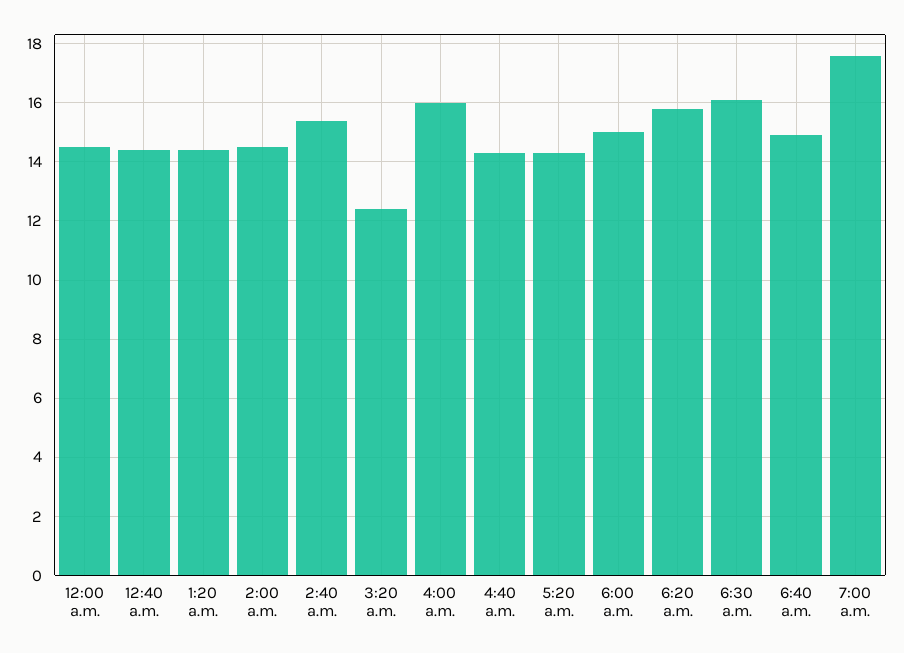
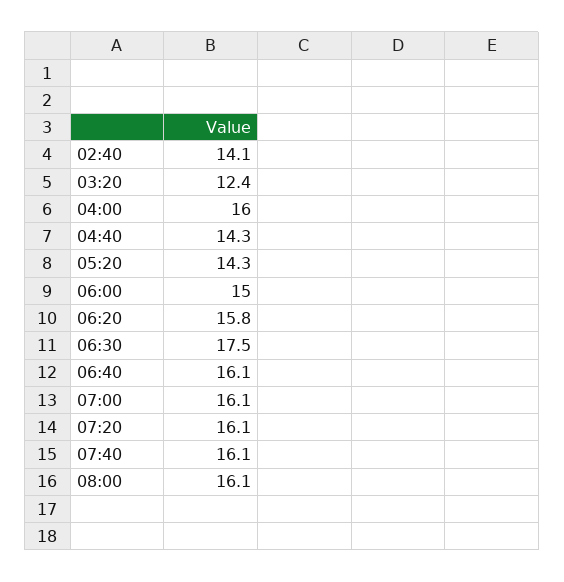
12:00 a.m.: 14.5 -> none
12:40 a.m.: 14.5 -> none
1:20 a.m.: 14.5 -> none
2:00 a.m.: 14.5 -> none
2:40 a.m.: 15.5 -> 14.1
6:30 a.m.: 16 -> 17.5
6:40 a.m.: 15 -> 16.1
7:00 a.m.: 17.5 -> 16.1
07:20: none -> 16.1
07:40: none -> 16.1
08:00: none -> 16.1

